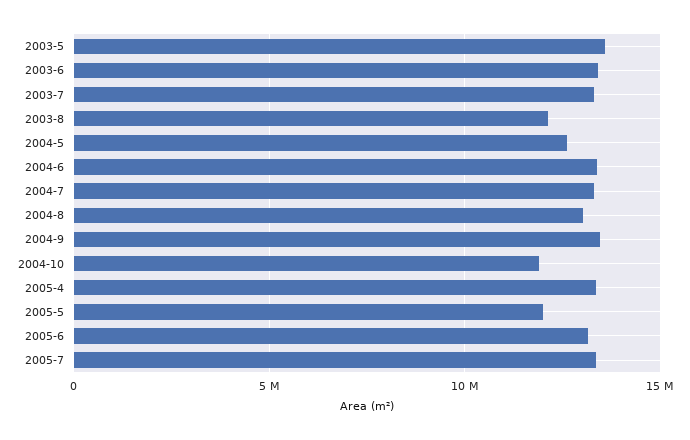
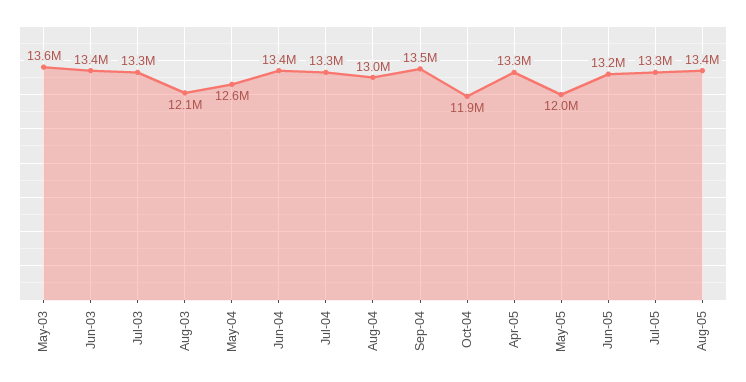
Aug-05: none -> 13400000

